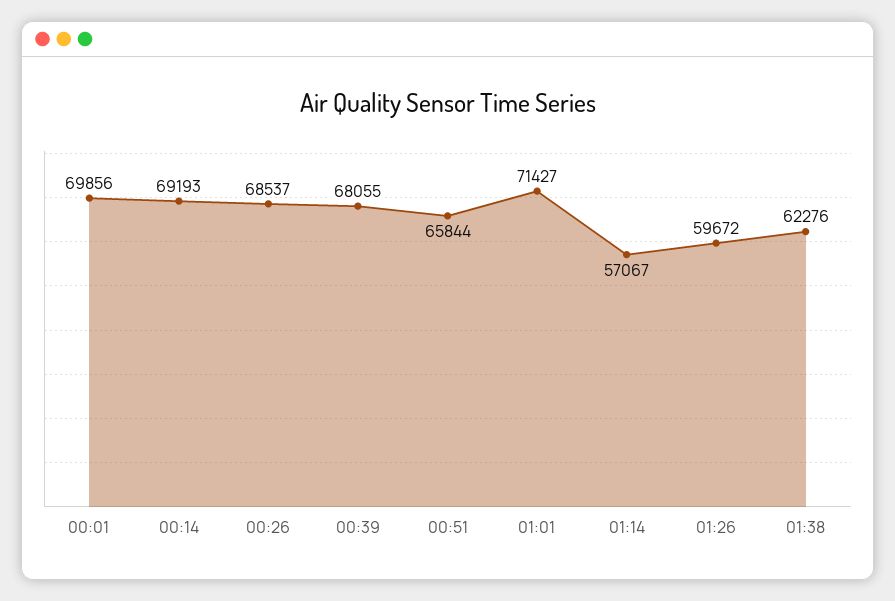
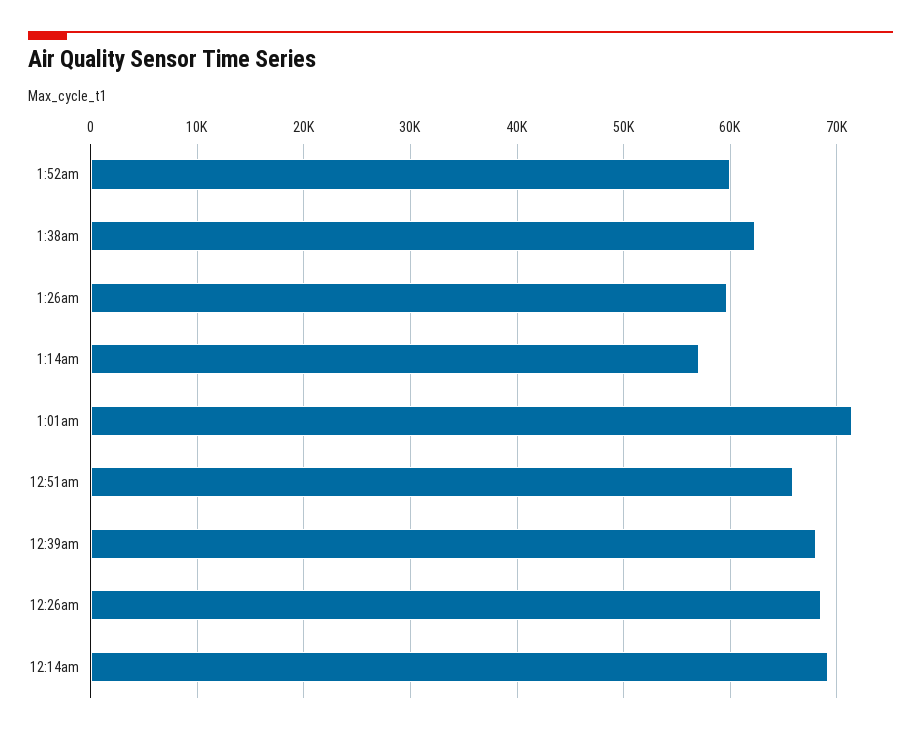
00:01: 69856 -> none
1:52am: none -> 60000

